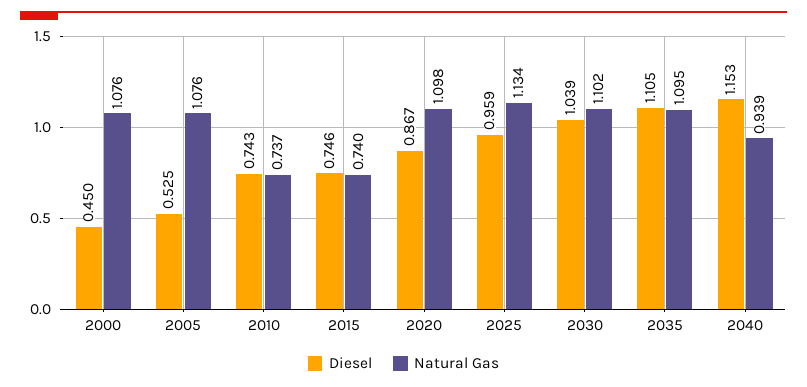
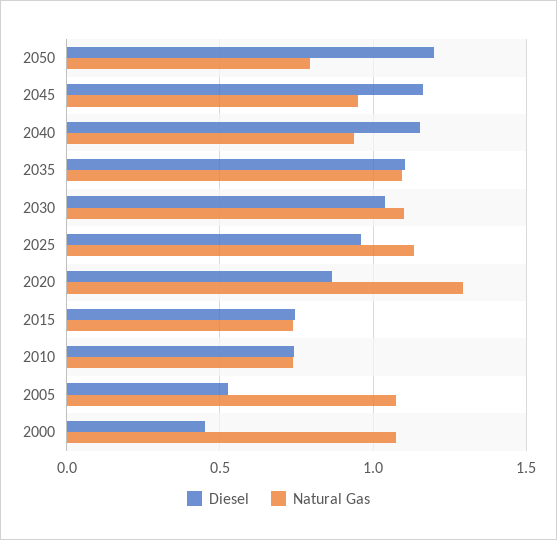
Natural Gas, 2020: 1.098 -> 1.3
Diesel, 2050: none -> 1.2
Natural Gas, 2050: none -> 0.8
Diesel, 2045: none -> 1.15
Natural Gas, 2045: none -> 0.95

